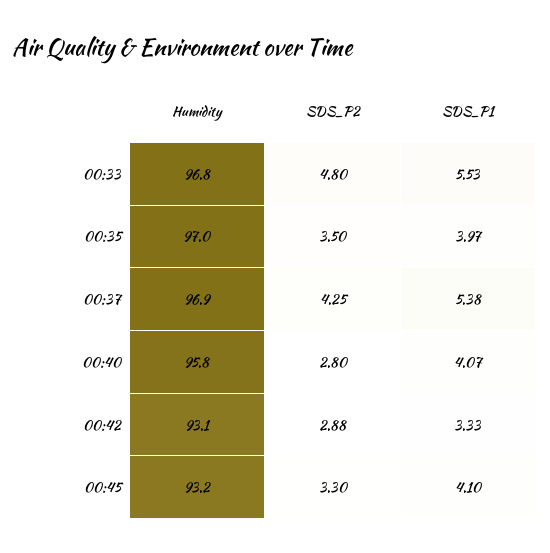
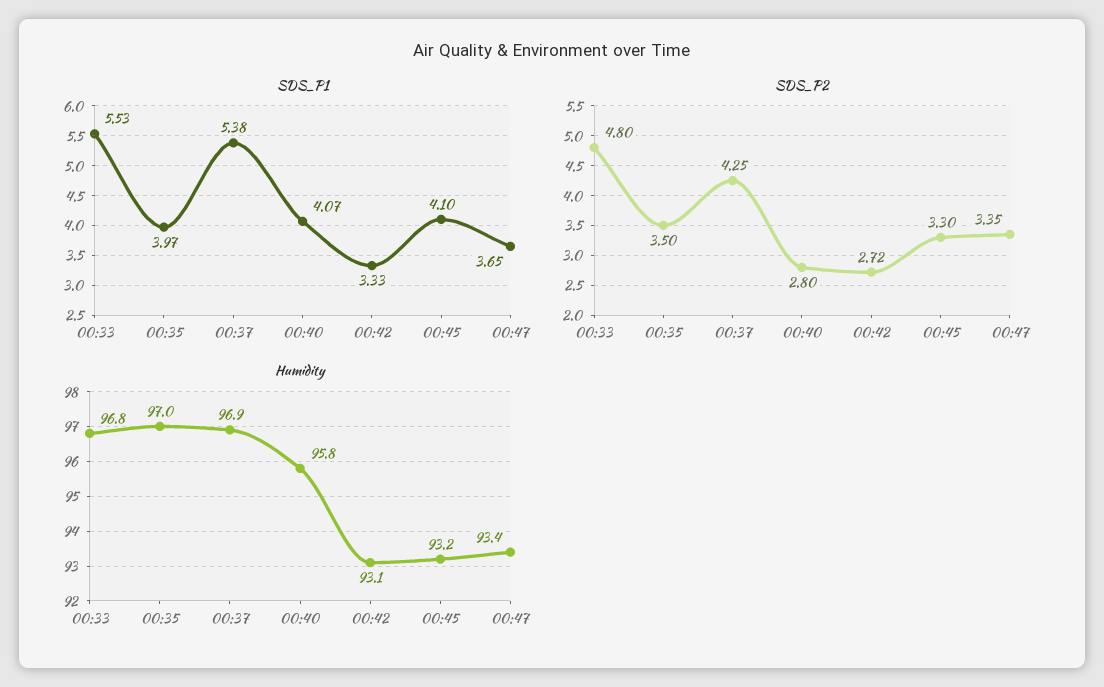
SDS_P2, 00:42: 2.88 -> 2.72
SDS_P1, 00:47: none -> 3.65
SDS_P2, 00:47: none -> 3.35
Humidity, 00:47: none -> 93.4

